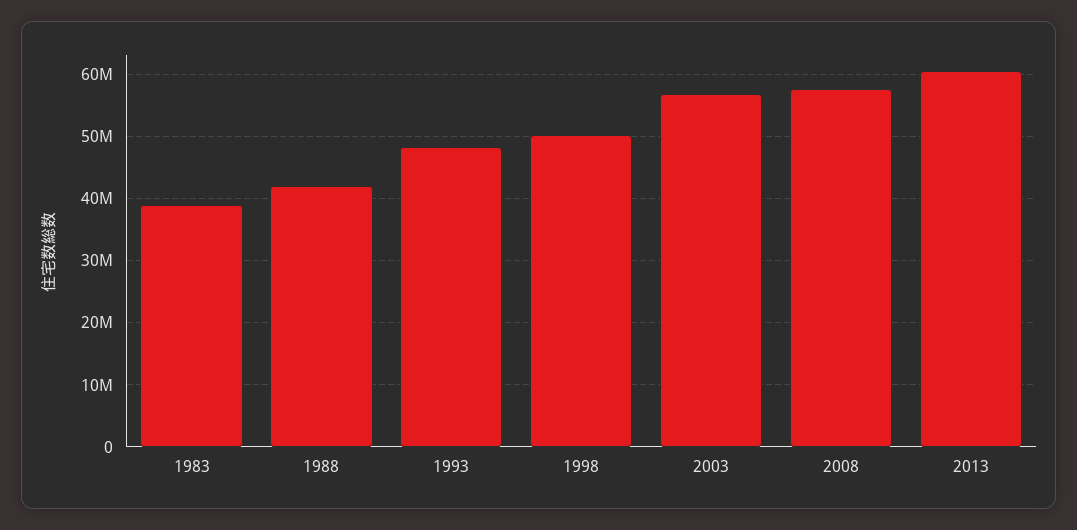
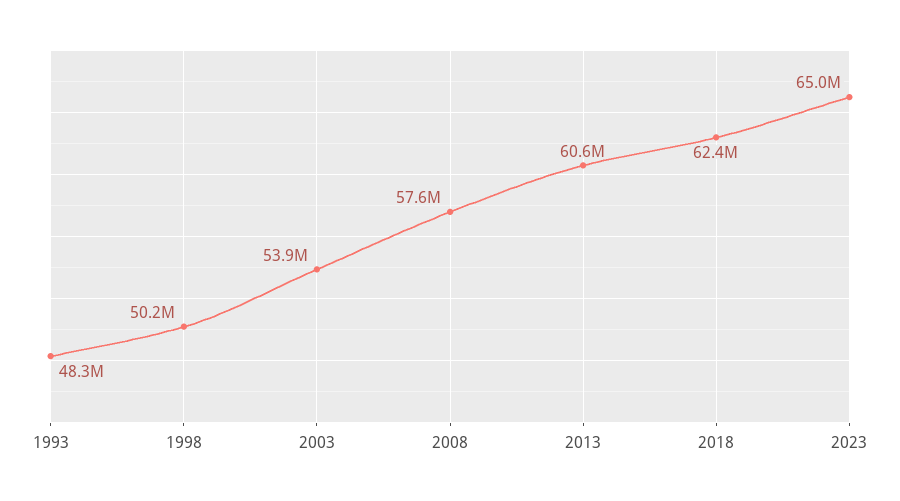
1983: 39000000 -> none
1988: 42000000 -> none
2003: 57000000 -> 53900000
2018: none -> 62400000
2023: none -> 65000000

